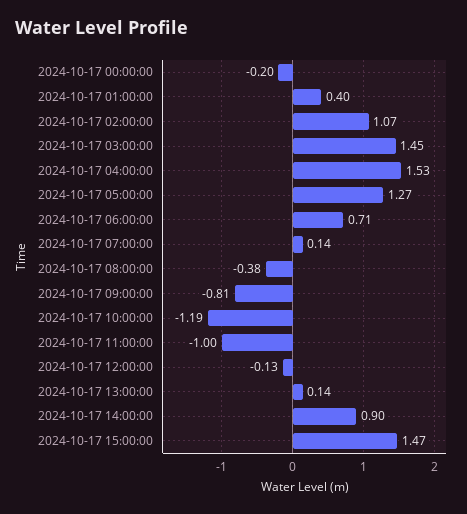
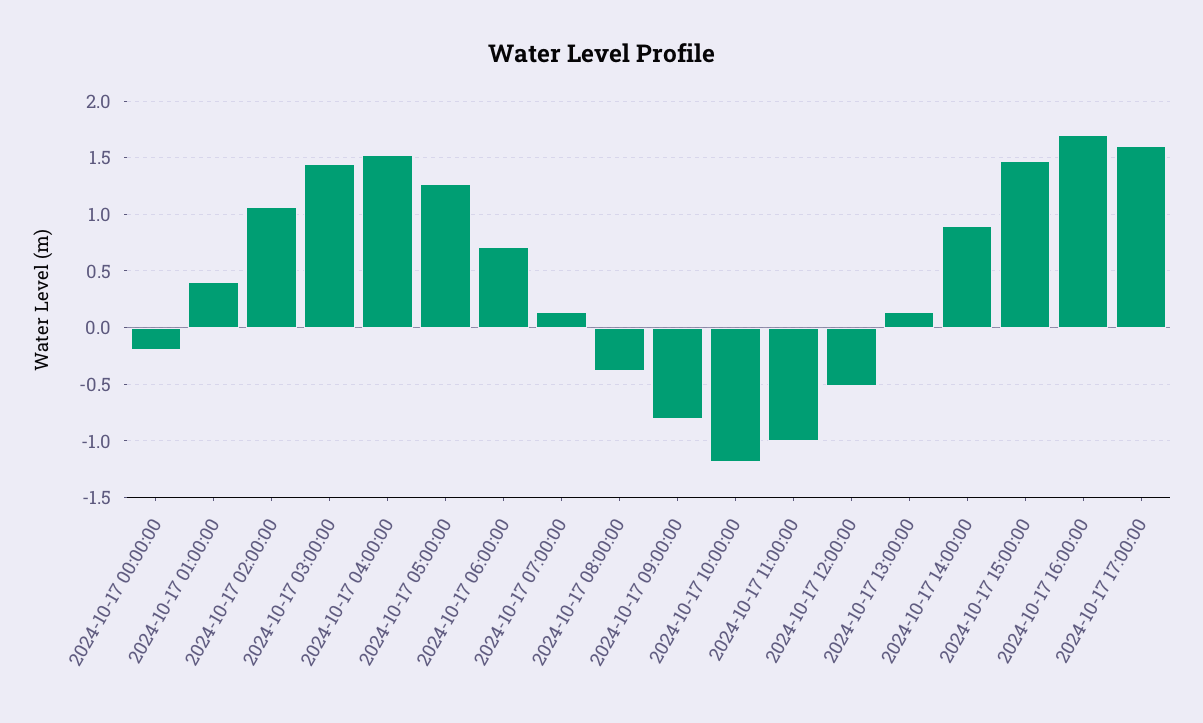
2024-10-17 12:00:00: -0.13 -> -0.5
2024-10-17 16:00:00: none -> 1.7
2024-10-17 17:00:00: none -> 1.6

